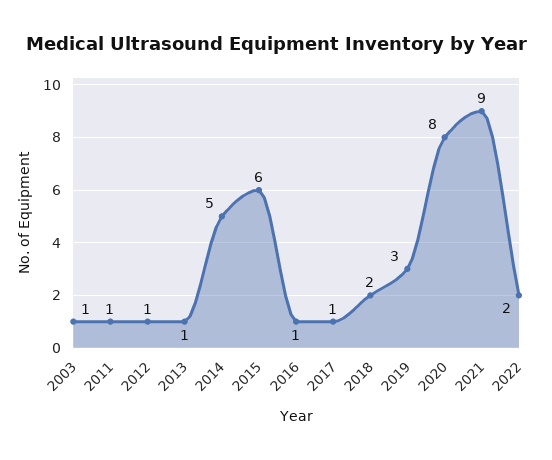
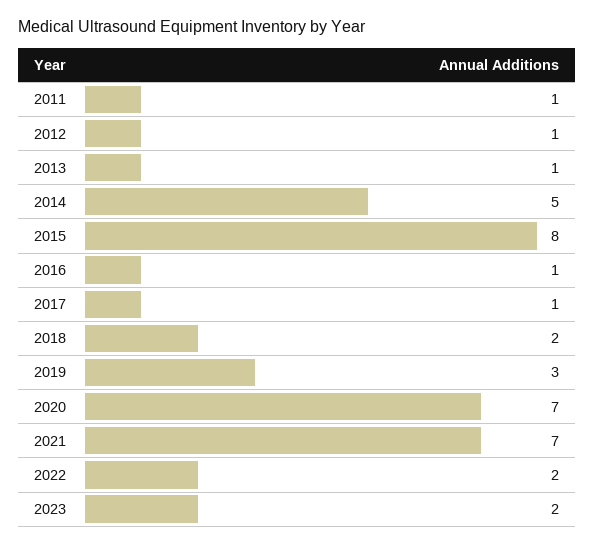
2003: 1 -> none
2015: 6 -> 8
2020: 8 -> 7
2021: 9 -> 7
2023: none -> 2

